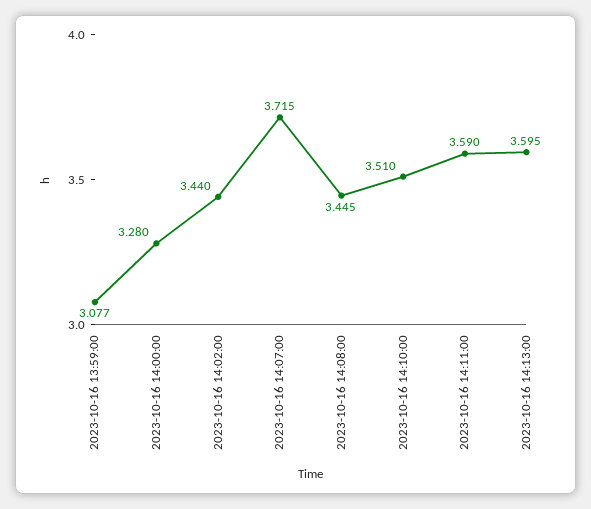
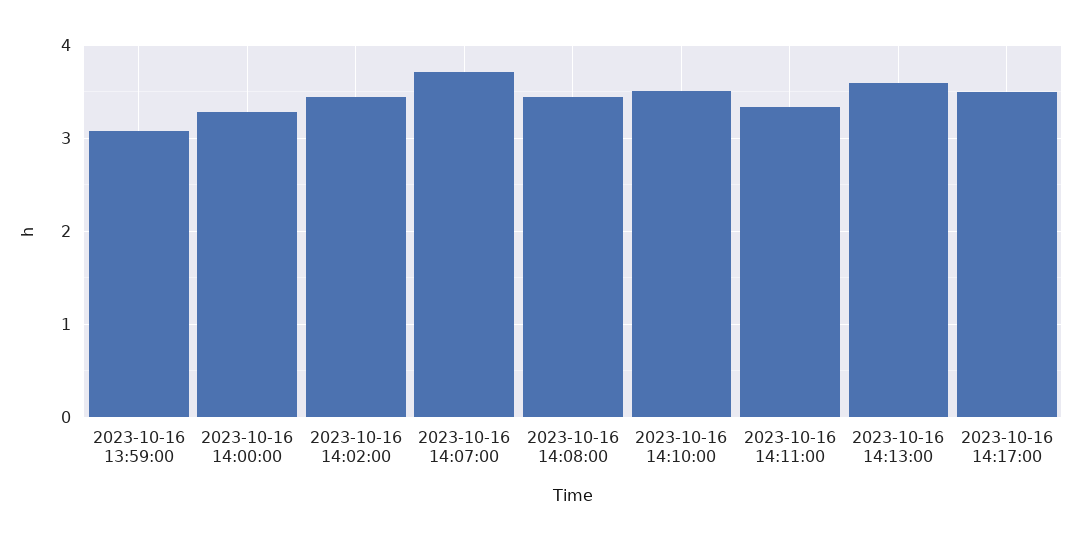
2023-10-16 14:11:00: 3.59 -> 3.3
2023-10-16 14:17:00: none -> 3.5

